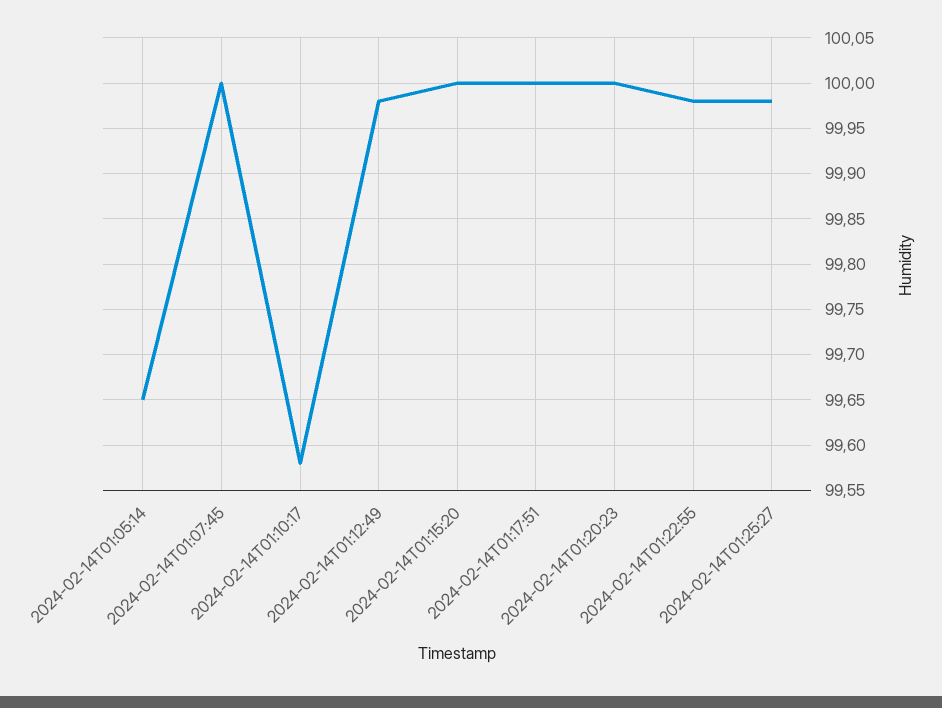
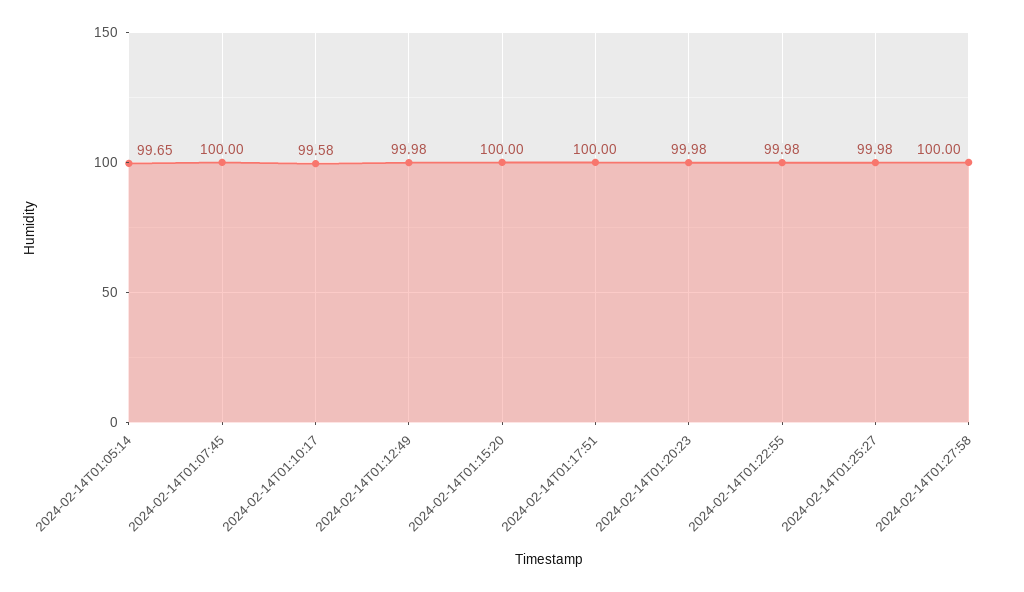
2024-02-14T01:20:23: 100 -> 99.98
2024-02-14T01:27:58: none -> 100

